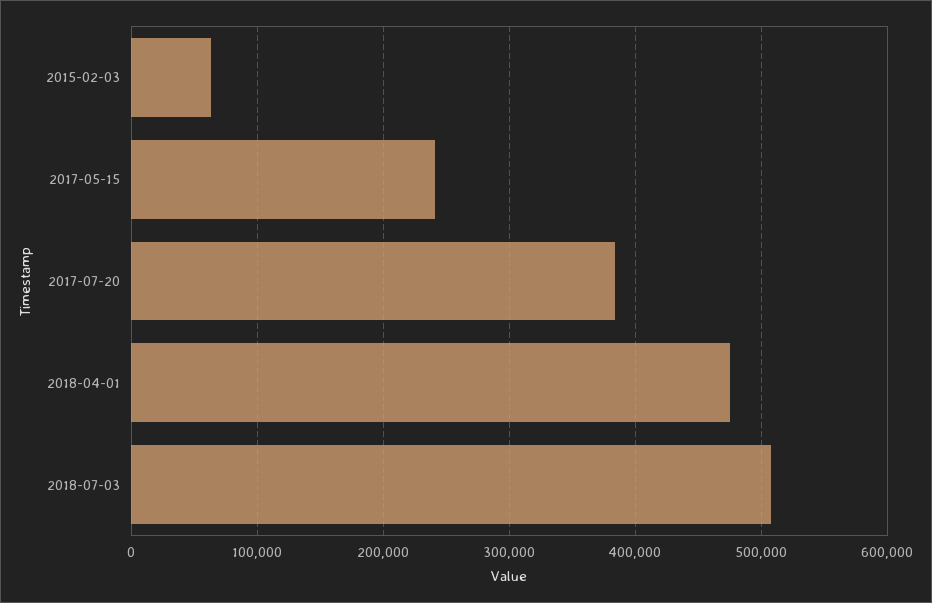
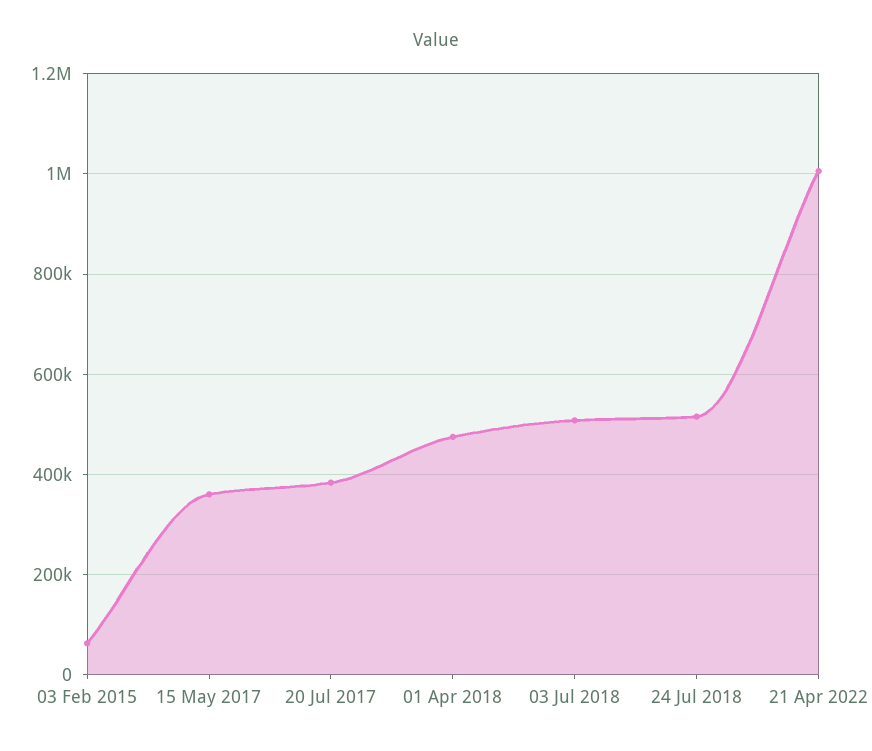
2017-05-15: 240000 -> 360000
24 Jul 2018: none -> 520000
21 Apr 2022: none -> 1000000

